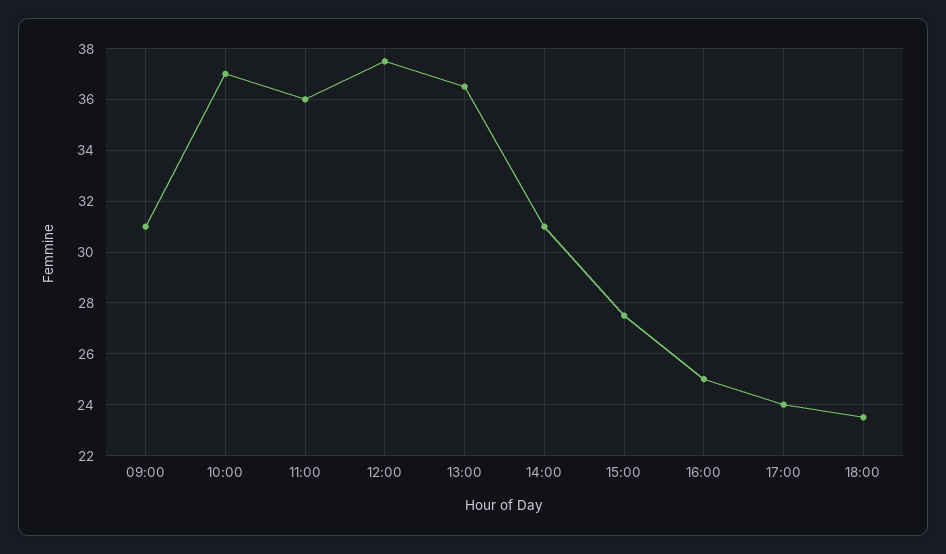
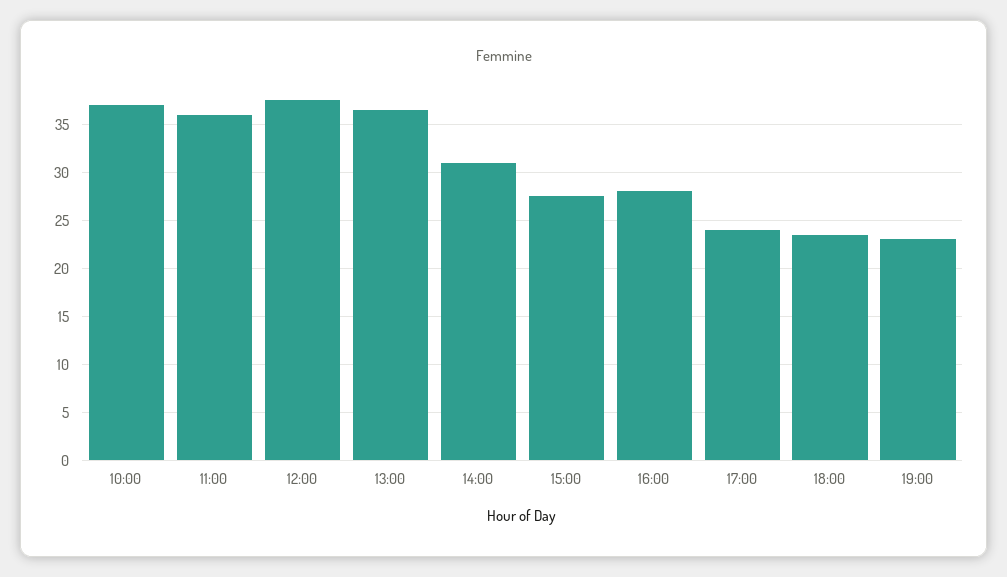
09:00: 31 -> none
16:00: 25 -> 28
19:00: none -> 23

